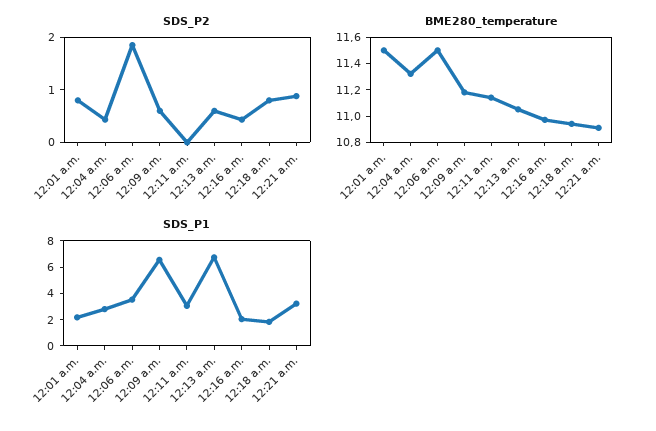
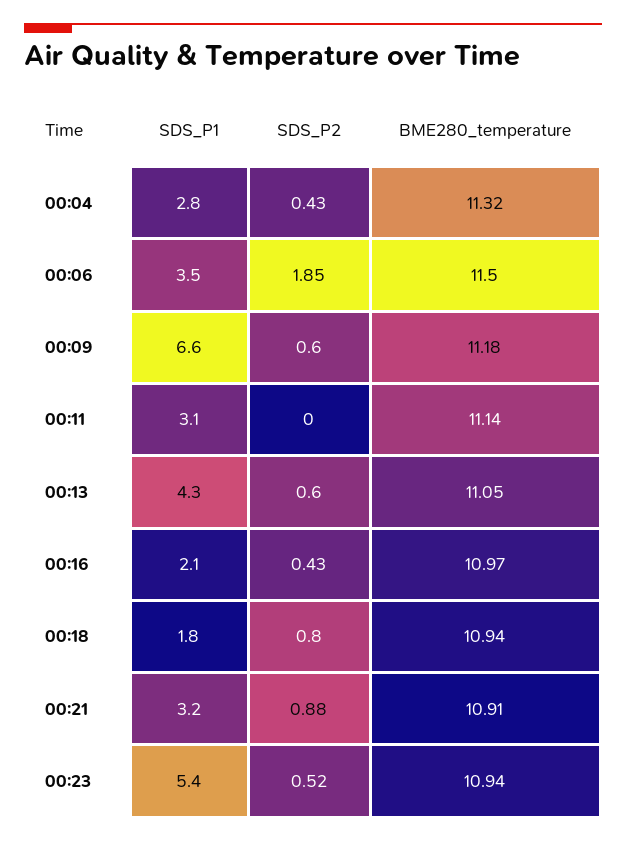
SDS_P2, 12:01 a.m.: 0.8 -> none
BME280_temperature, 12:01 a.m.: 11.5 -> none
SDS_P1, 12:01 a.m.: 2 -> none
SDS_P1, 12:13 a.m.: 7 -> 4.3
SDS_P1, 00:23: none -> 5.4
SDS_P2, 00:23: none -> 0.52
BME280_temperature, 00:23: none -> 10.94

